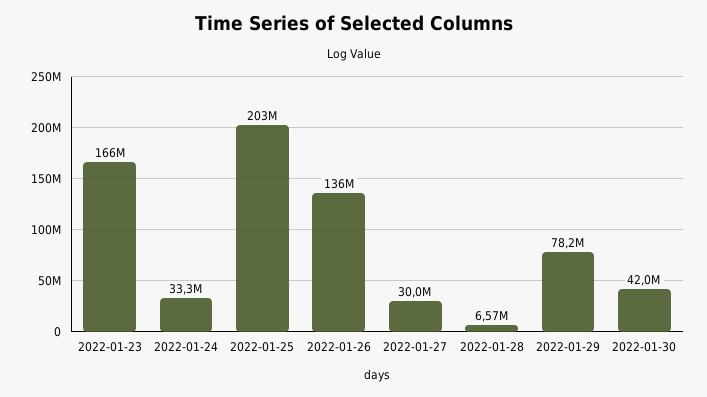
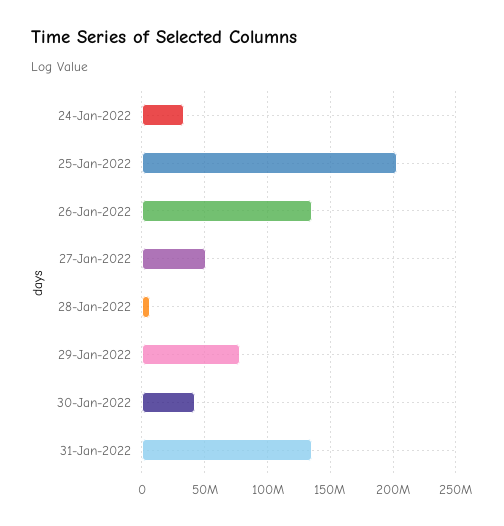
2022-01-23: 166000000 -> none
2022-01-27: 30000000 -> 50000000
31-Jan-2022: none -> 135000000

